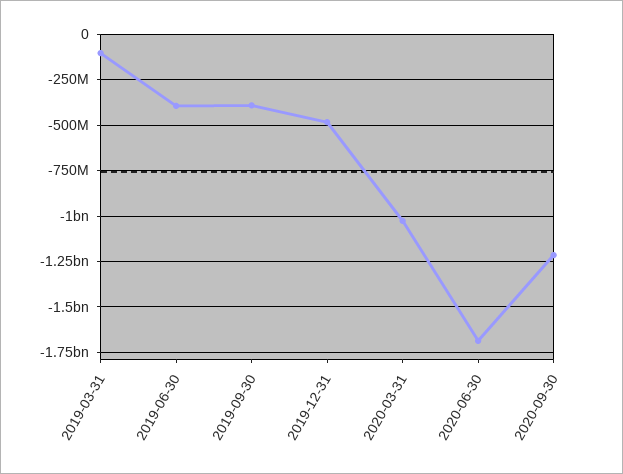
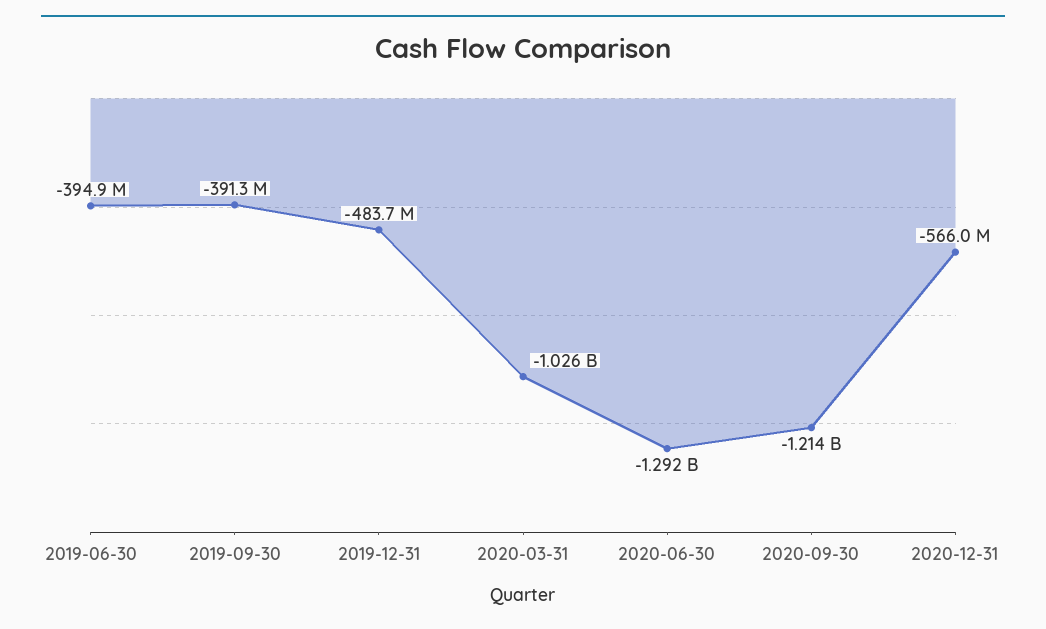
2019-03-31: -100000000 -> none
2020-06-30: -1700000000 -> -1292000000
2020-12-31: none -> -566000000

